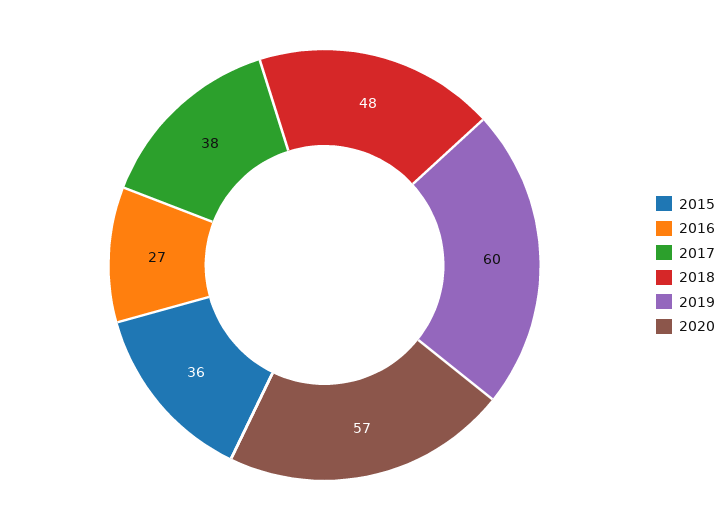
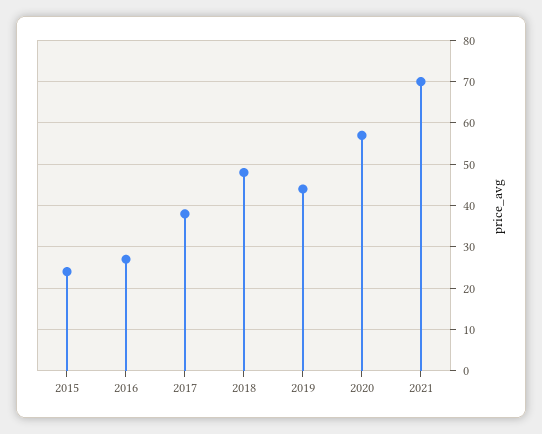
2015: 36 -> 25
2019: 60 -> 45
2021: none -> 70

